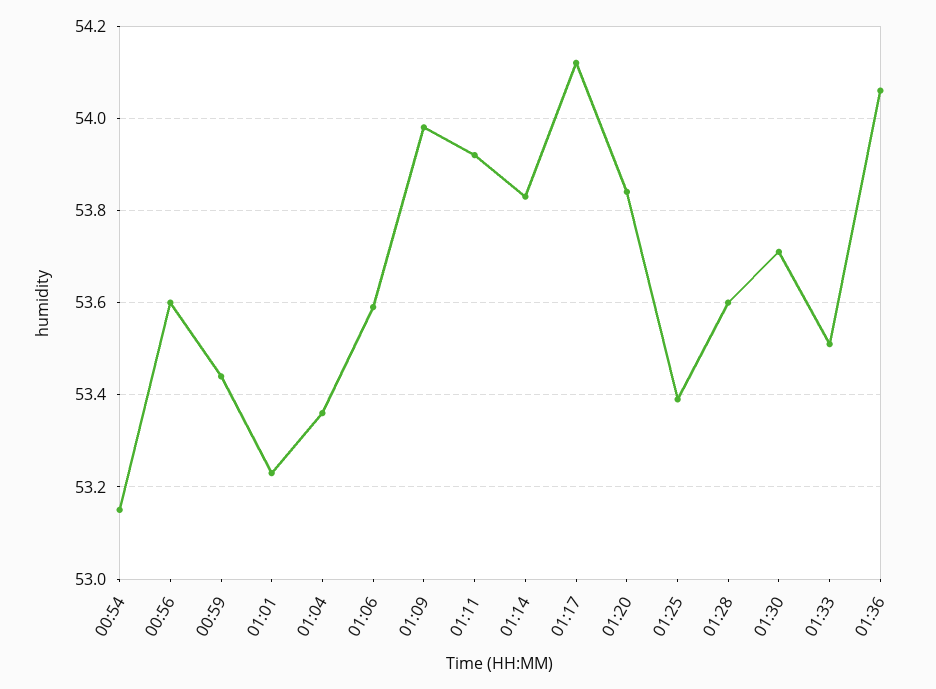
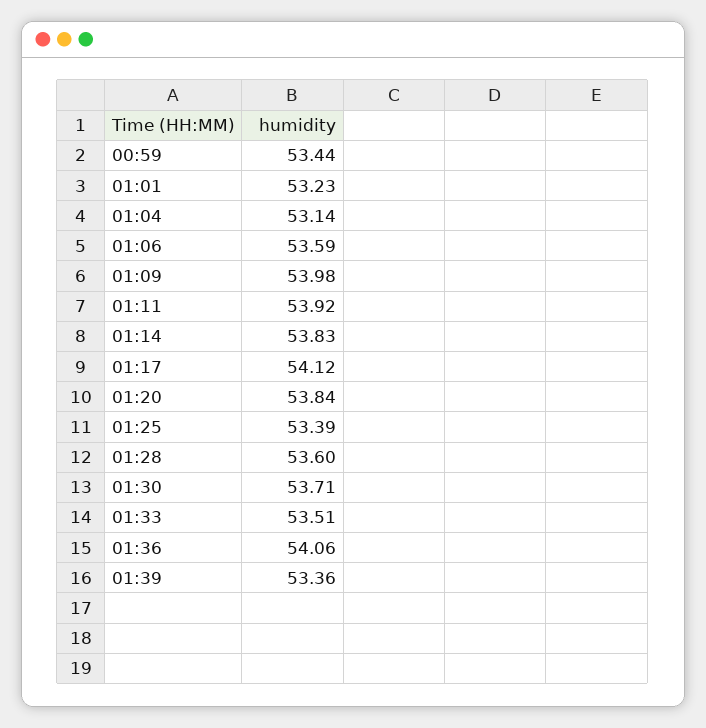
00:54: 53.15 -> none
00:56: 53.6 -> none
01:04: 53.35 -> 53.14
01:39: none -> 53.36

